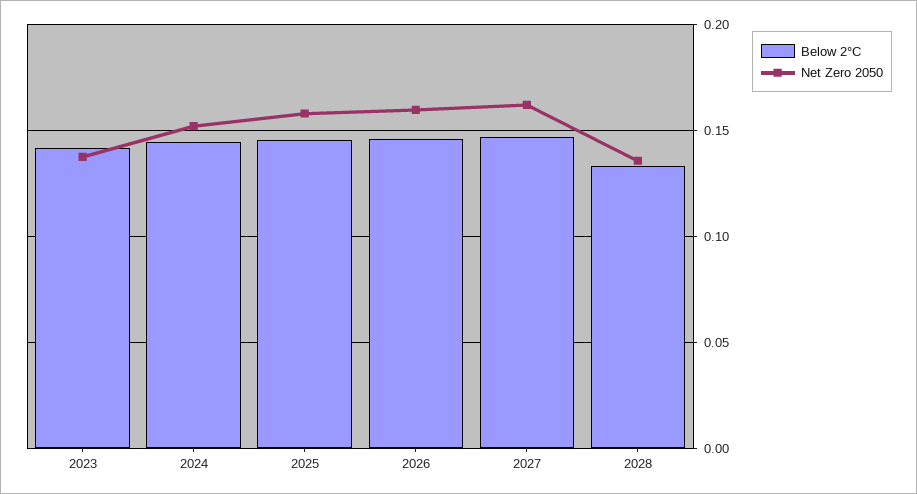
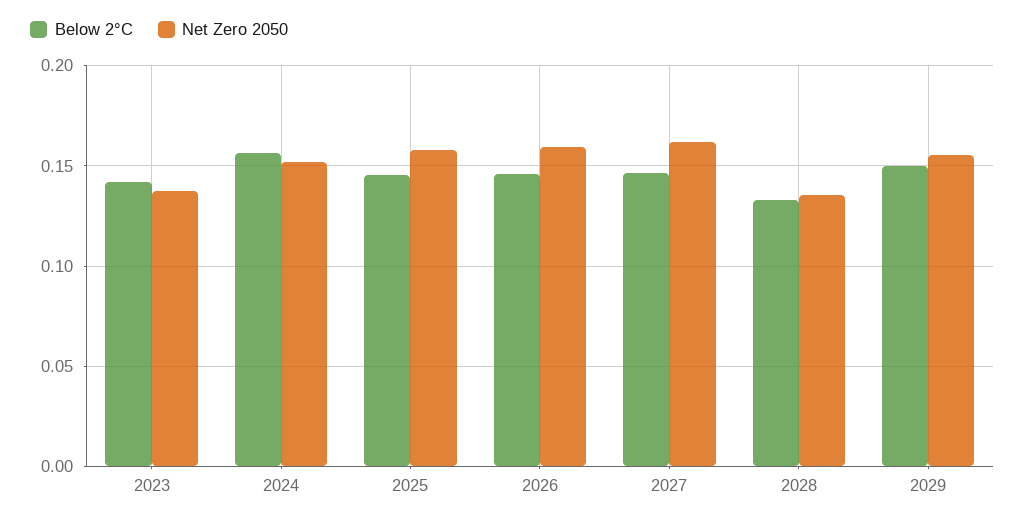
Below 2°C, 2024: 0.145 -> 0.155
Below 2°C, 2029: none -> 0.15
Net Zero 2050, 2029: none -> 0.155

